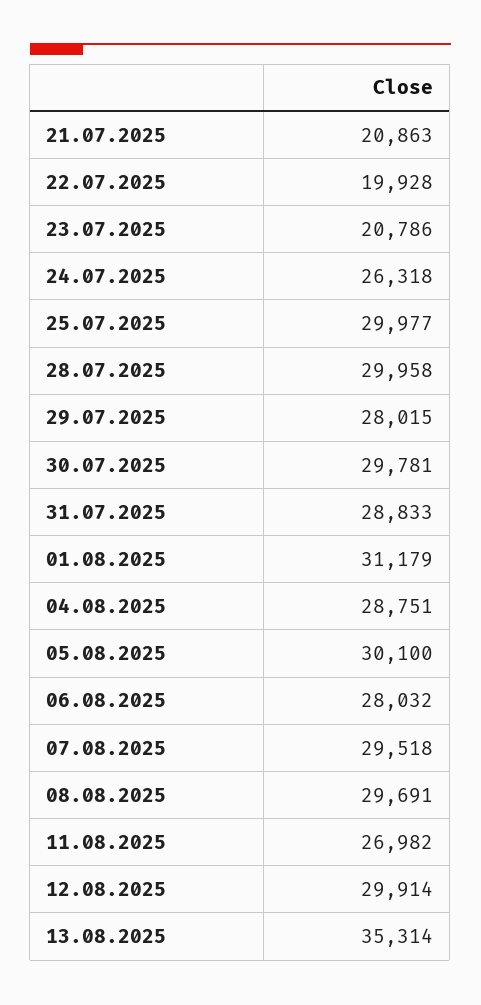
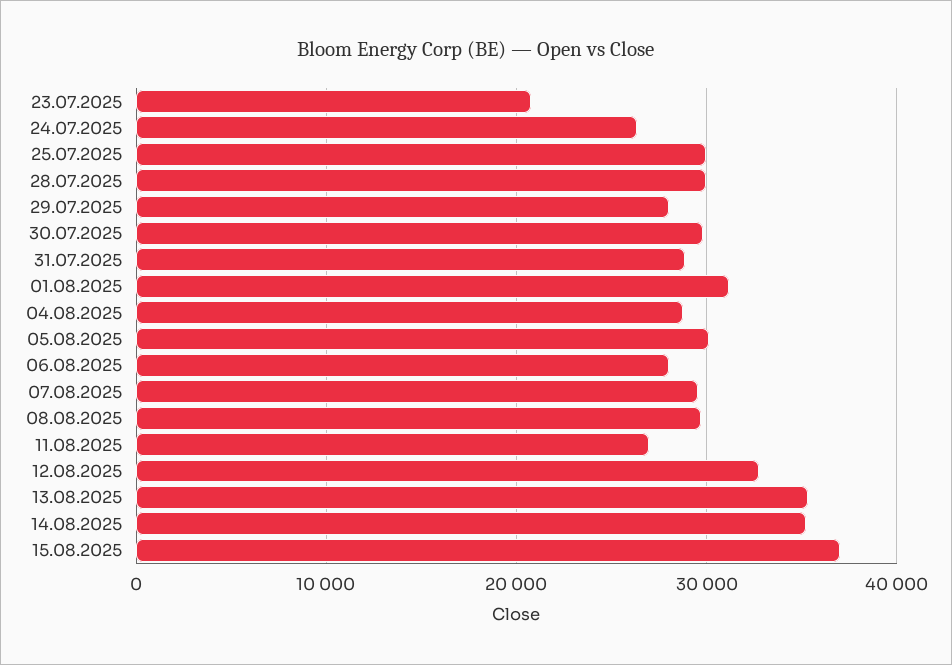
21.07.2025: 20863 -> none
22.07.2025: 19928 -> none
12.08.2025: 29914 -> 33000
14.08.2025: none -> 35000
15.08.2025: none -> 37000

